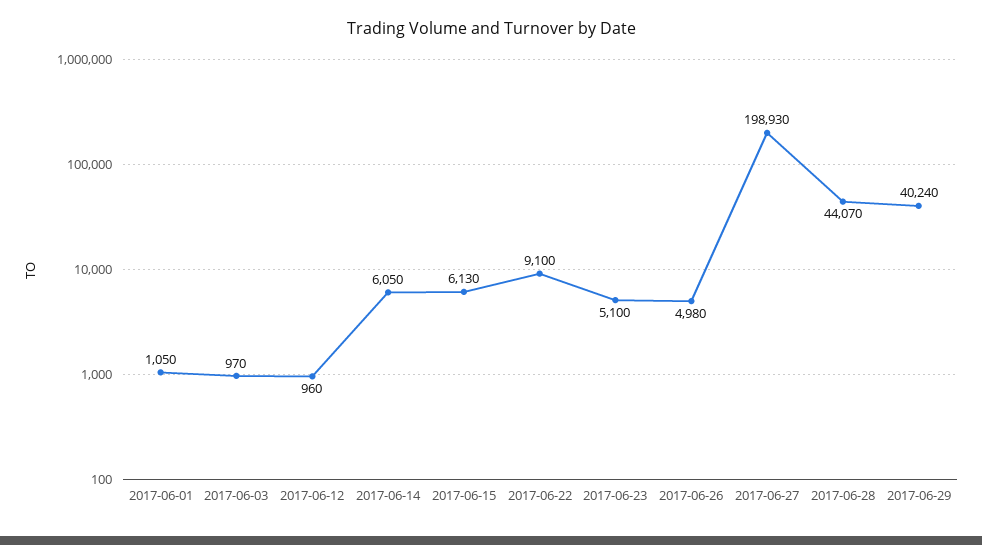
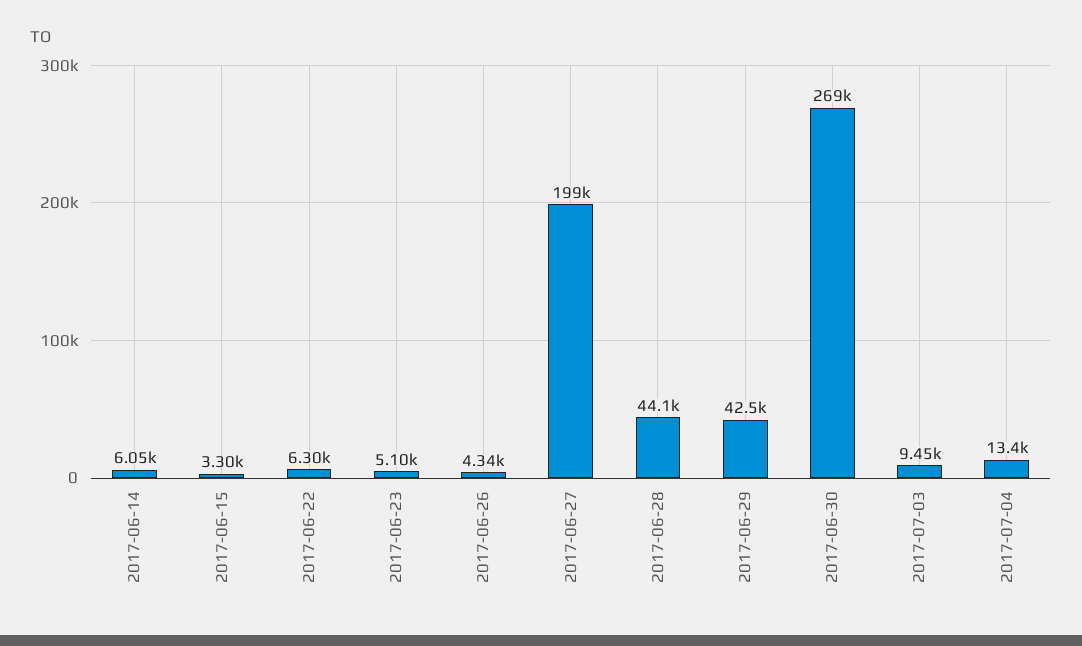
2017-06-01: 1050 -> none
2017-06-03: 970 -> none
2017-06-12: 960 -> none
2017-06-15: 6130 -> 3300
2017-06-22: 9100 -> 6300
2017-06-26: 4980 -> 4340
2017-06-29: 40240 -> 42500
2017-06-30: none -> 269000
2017-07-03: none -> 9450
2017-07-04: none -> 13400

